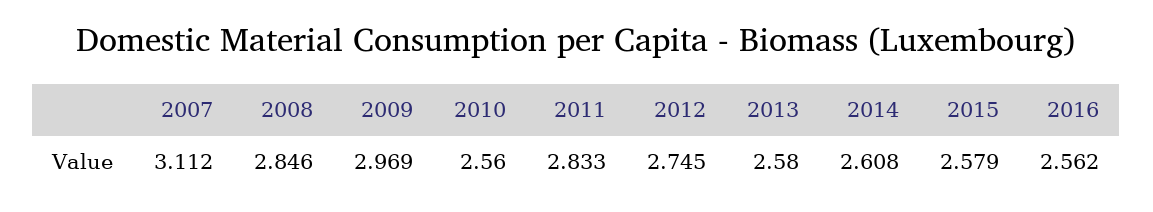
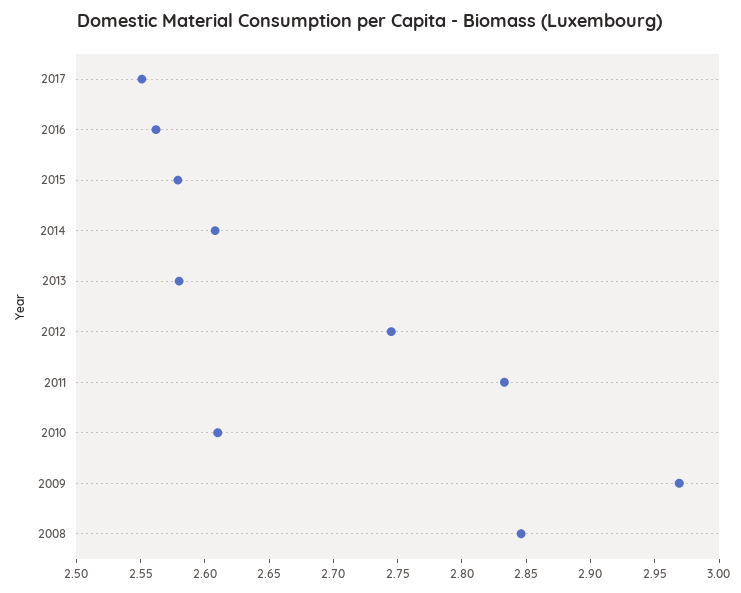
2007: 3.112 -> none
2010: 2.56 -> 2.61
2017: none -> 2.55

